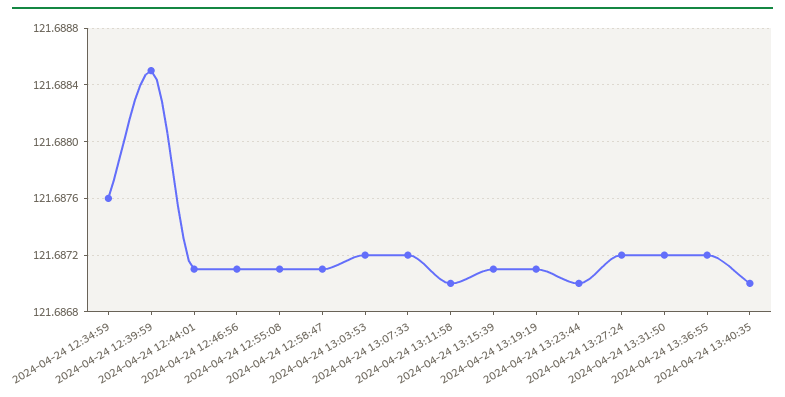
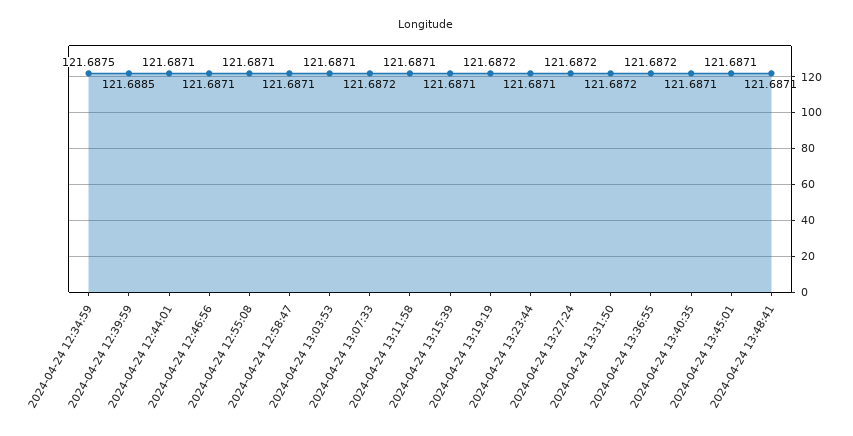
2024-04-24 12:34:59: 121.6876 -> 121.6875
2024-04-24 13:03:53: 121.6872 -> 121.6871
2024-04-24 13:11:58: 121.687 -> 121.6871
2024-04-24 13:19:19: 121.6871 -> 121.6872
2024-04-24 13:23:44: 121.687 -> 121.6871
2024-04-24 13:40:35: 121.687 -> 121.6871
2024-04-24 13:45:01: none -> 121.6871
2024-04-24 13:48:41: none -> 121.6871

